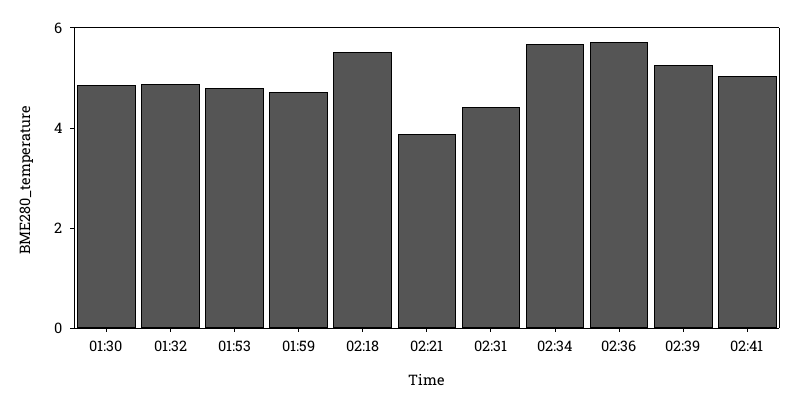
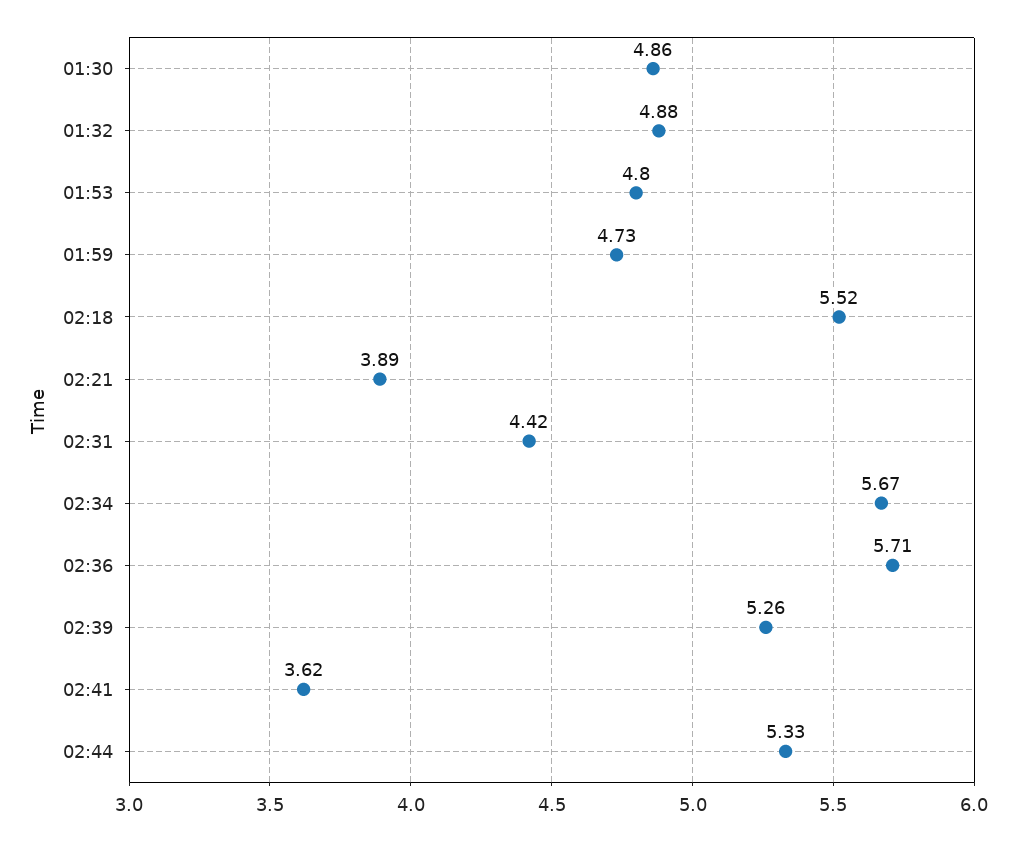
02:41: 5 -> 3.62
02:44: none -> 5.33

